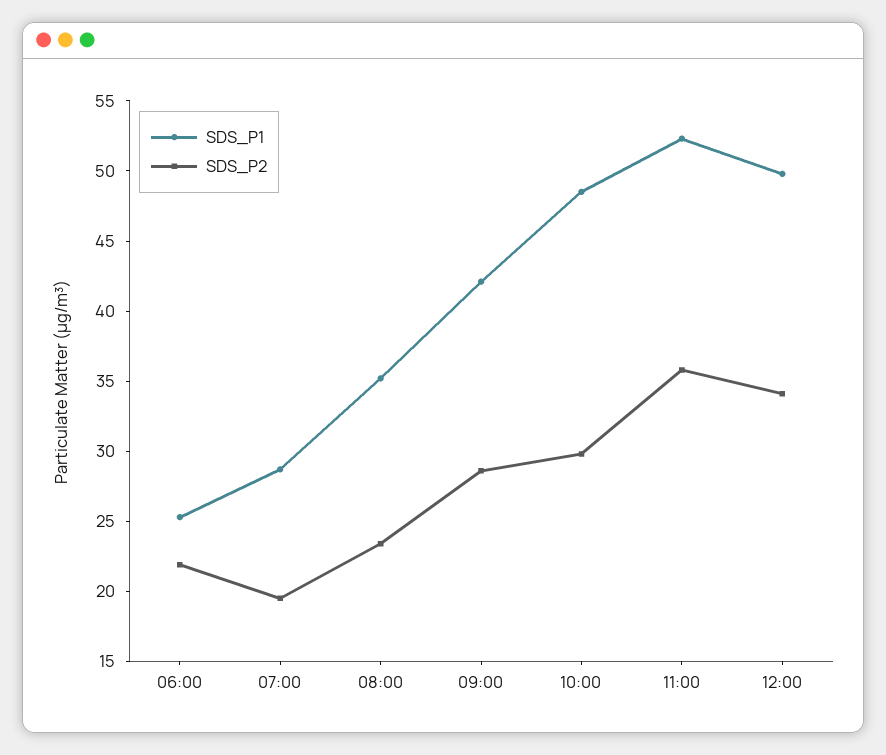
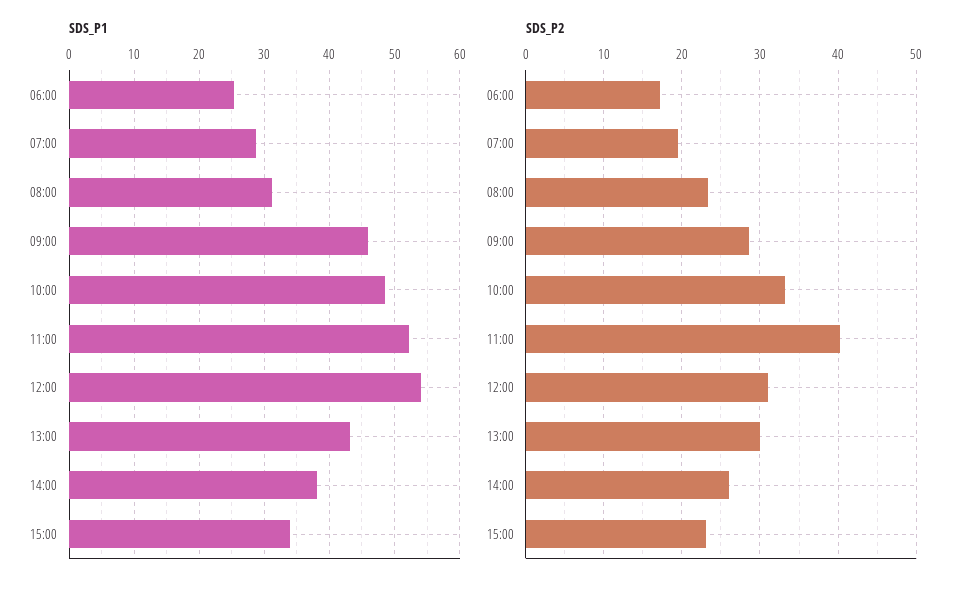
SDS_P2, 06:00: 22 -> 17
SDS_P1, 08:00: 35 -> 31
SDS_P1, 09:00: 42 -> 46
SDS_P2, 10:00: 30 -> 33
SDS_P2, 11:00: 36 -> 40
SDS_P1, 12:00: 50 -> 54
SDS_P2, 12:00: 34 -> 31
SDS_P1, 13:00: none -> 43
SDS_P1, 14:00: none -> 38
SDS_P1, 15:00: none -> 34
SDS_P2, 13:00: none -> 30
SDS_P2, 14:00: none -> 26
SDS_P2, 15:00: none -> 23

